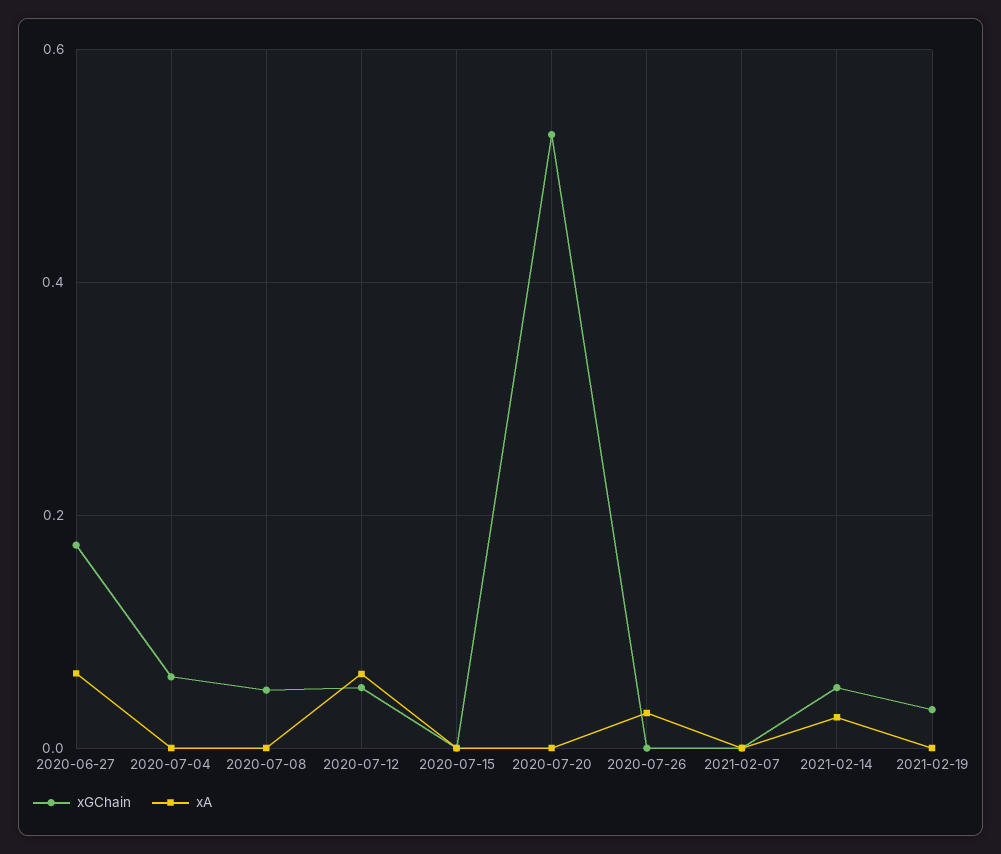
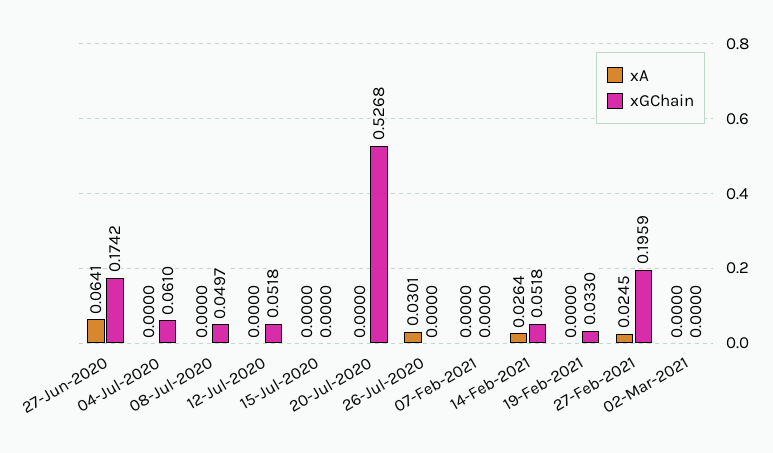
xA, 2020-07-12: 0.06 -> 0
xA, 27-Feb-2021: none -> 0.0245
xGChain, 27-Feb-2021: none -> 0.1959
xA, 02-Mar-2021: none -> 0
xGChain, 02-Mar-2021: none -> 0

